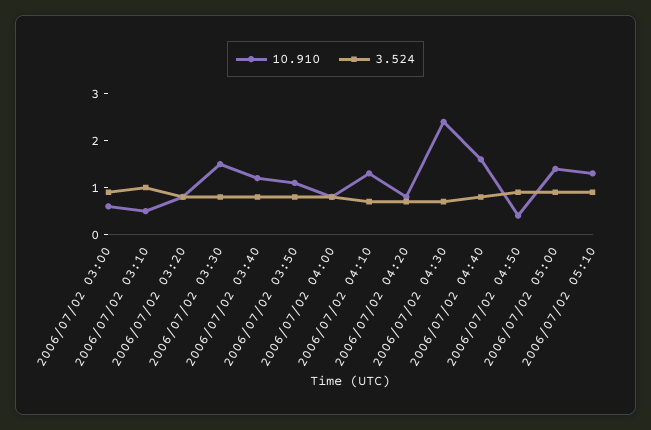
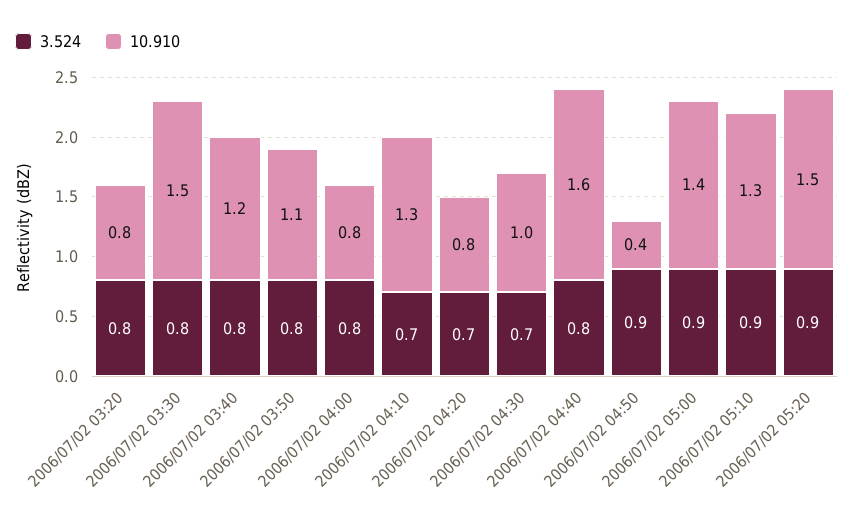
10.910, 2006/07/02 03:00: 0.5 -> none
3.524, 2006/07/02 03:00: 1 -> none
10.910, 2006/07/02 03:10: 0.5 -> none
3.524, 2006/07/02 03:10: 1 -> none
10.910, 2006/07/02 04:30: 2.5 -> 1
3.524, 2006/07/02 05:20: none -> 0.9
10.910, 2006/07/02 05:20: none -> 1.5

